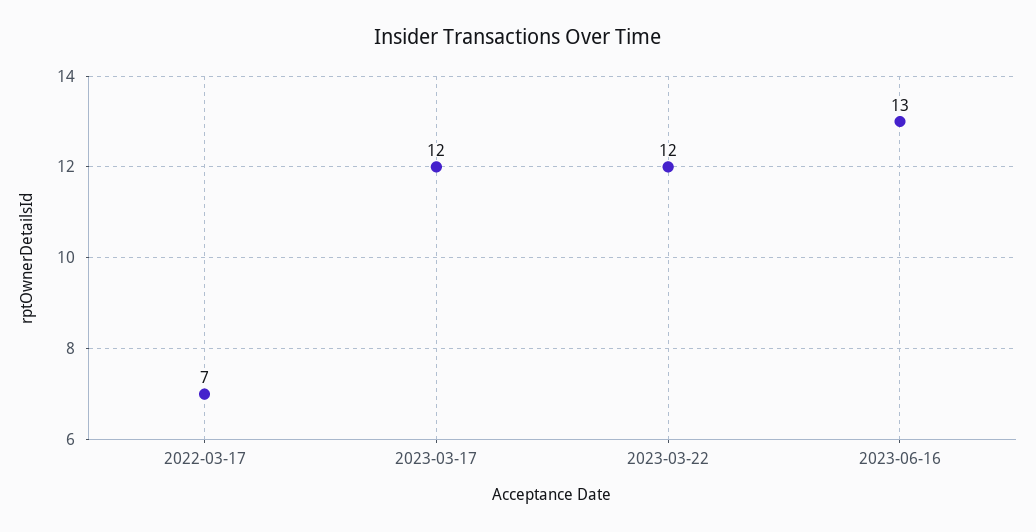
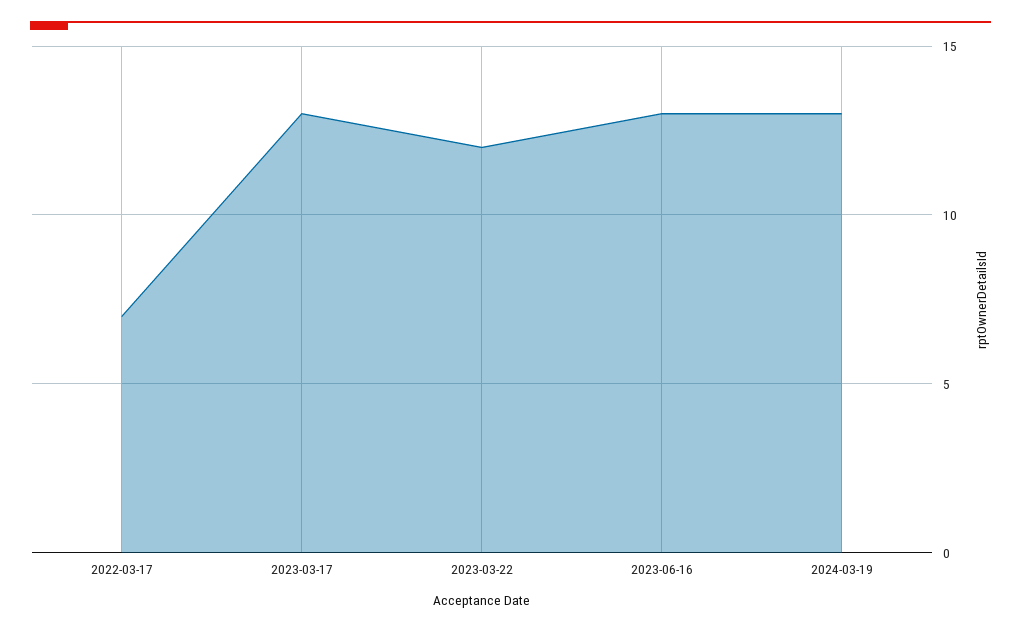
2023-03-17: 12 -> 13
2024-03-19: none -> 13

